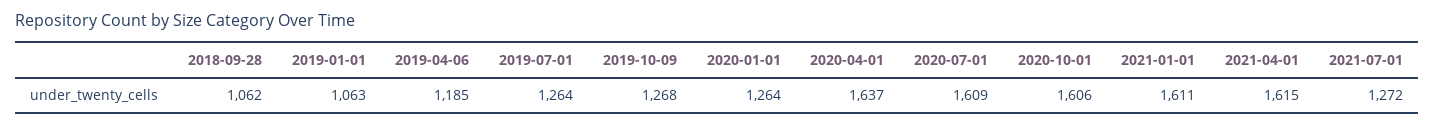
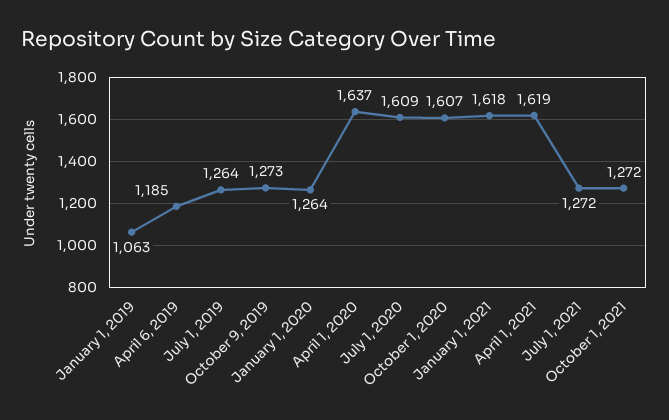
2018-09-28: 1062 -> none
2019-10-09: 1268 -> 1273
2020-10-01: 1606 -> 1607
2021-01-01: 1611 -> 1618
2021-04-01: 1615 -> 1619
October 1, 2021: none -> 1272

